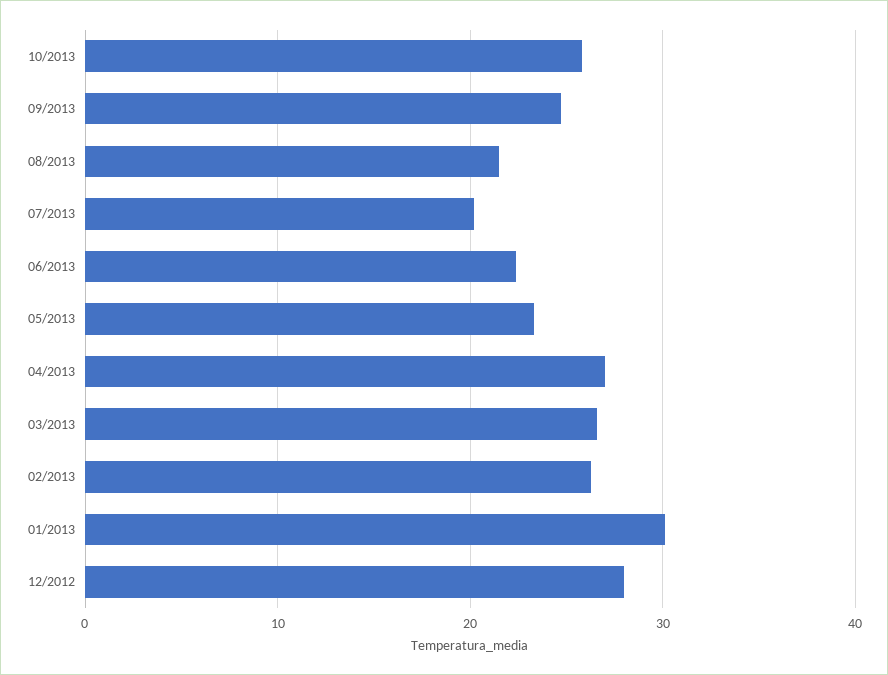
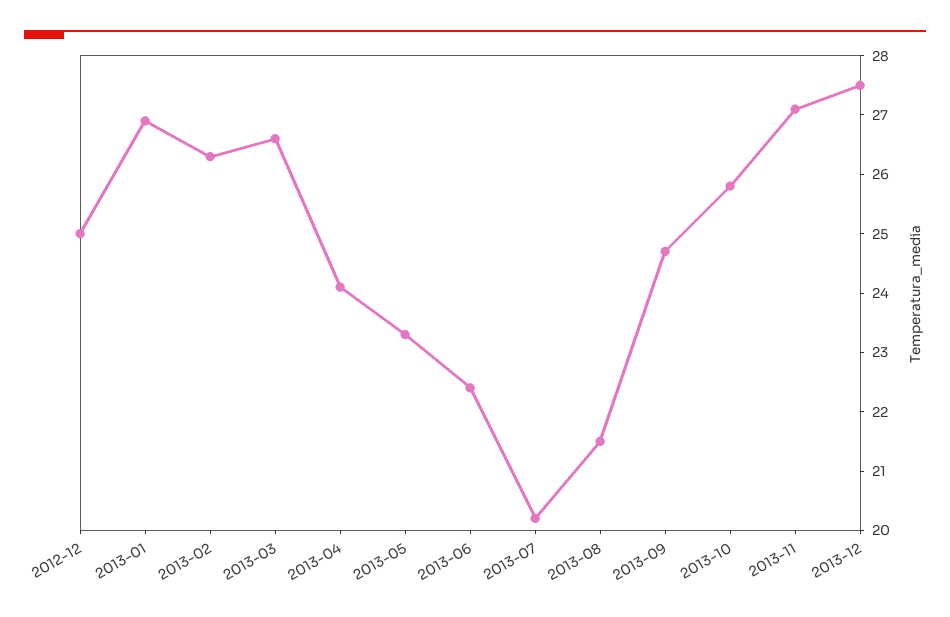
04/2013: 27 -> 24
01/2013: 30 -> 27
12/2012: 28 -> 25
2013-11: none -> 27
2013-12: none -> 27.5

